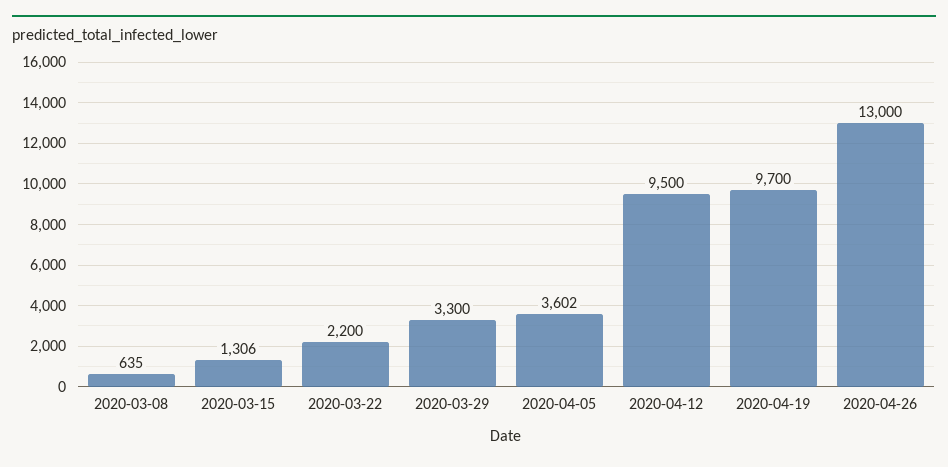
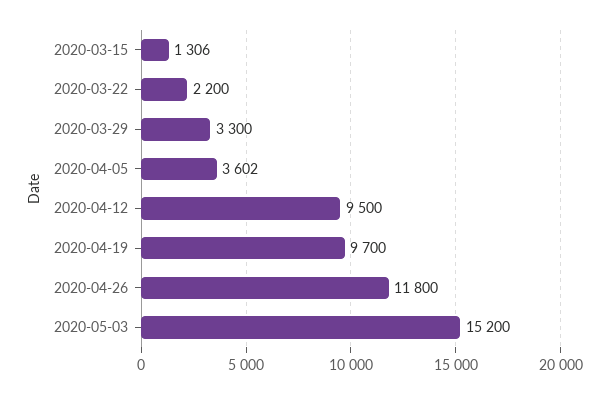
2020-03-08: 635 -> none
2020-04-26: 13000 -> 11800
2020-05-03: none -> 15200

